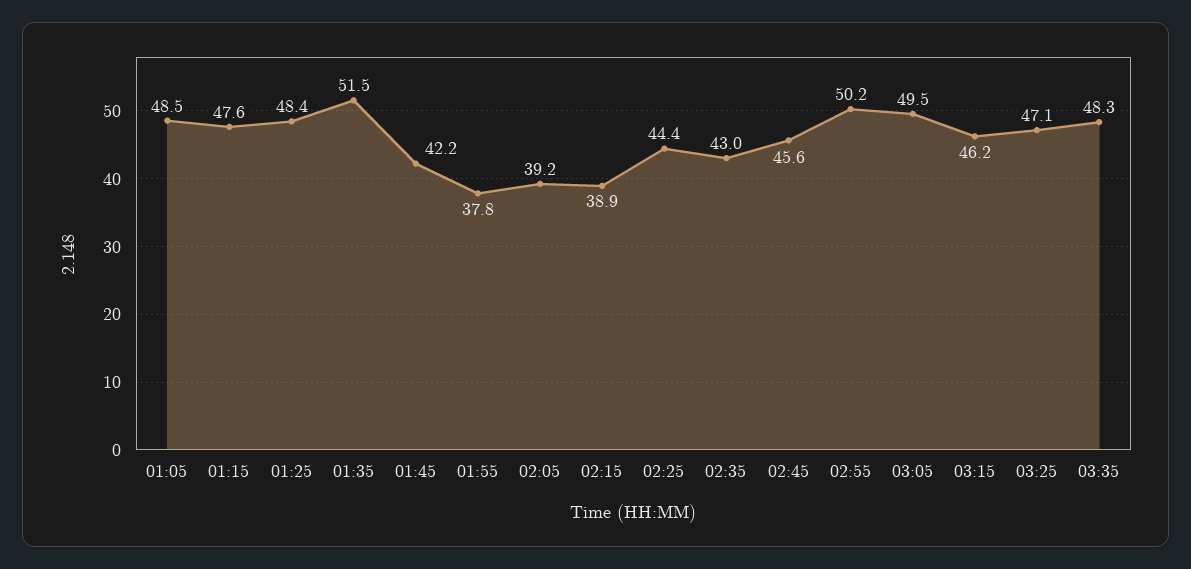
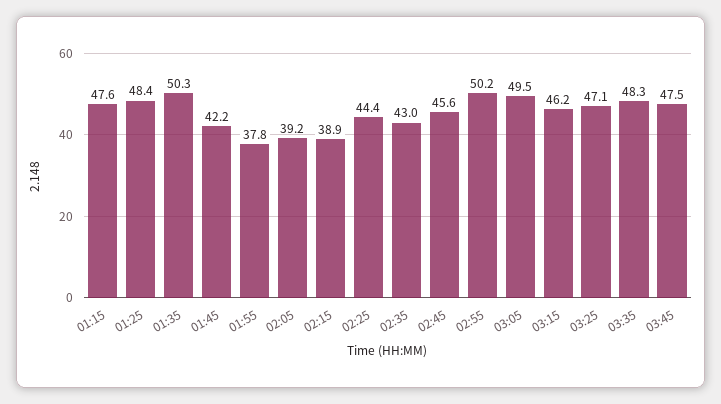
01:05: 48.5 -> none
01:35: 51.5 -> 50.3
03:45: none -> 47.5

